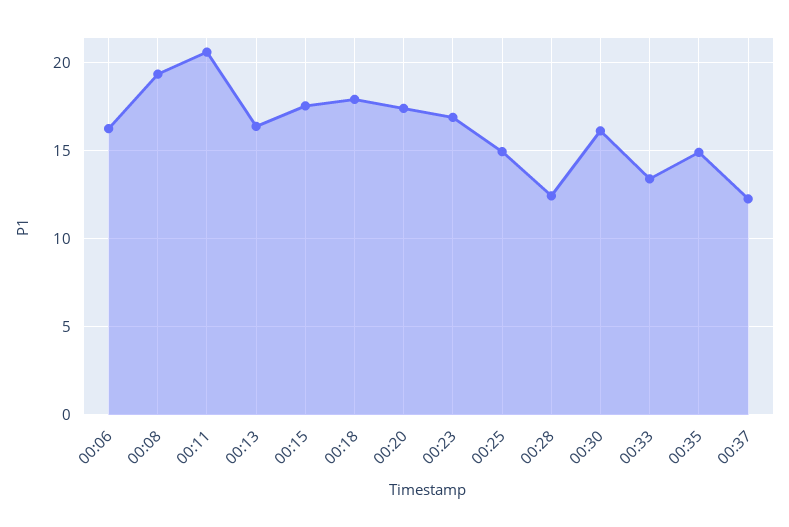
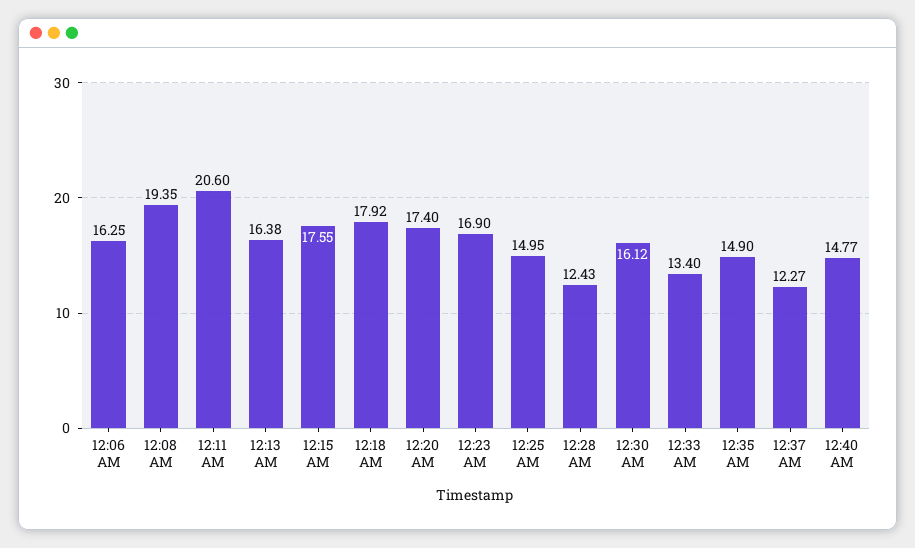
12:40 AM: none -> 14.77

